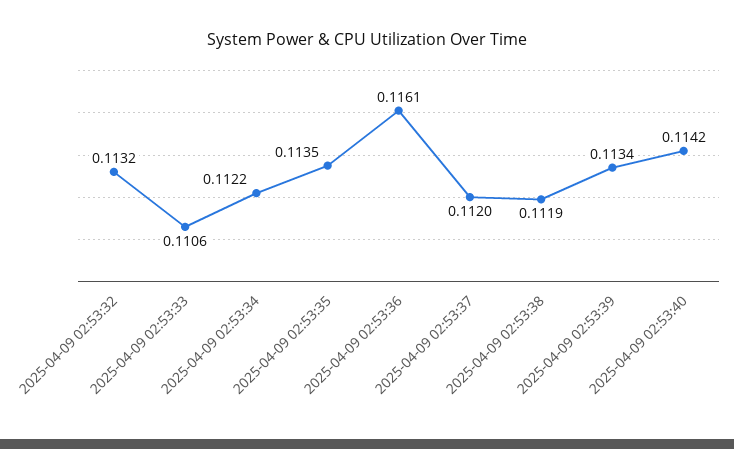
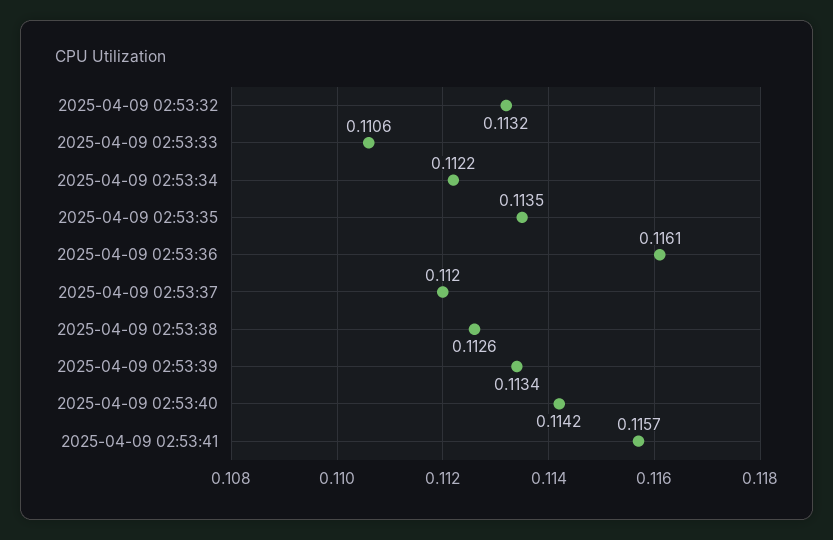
2025-04-09 02:53:38: 0.1119 -> 0.1126
2025-04-09 02:53:41: none -> 0.1157

